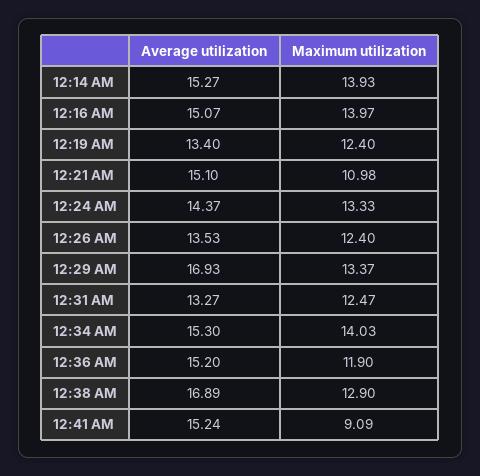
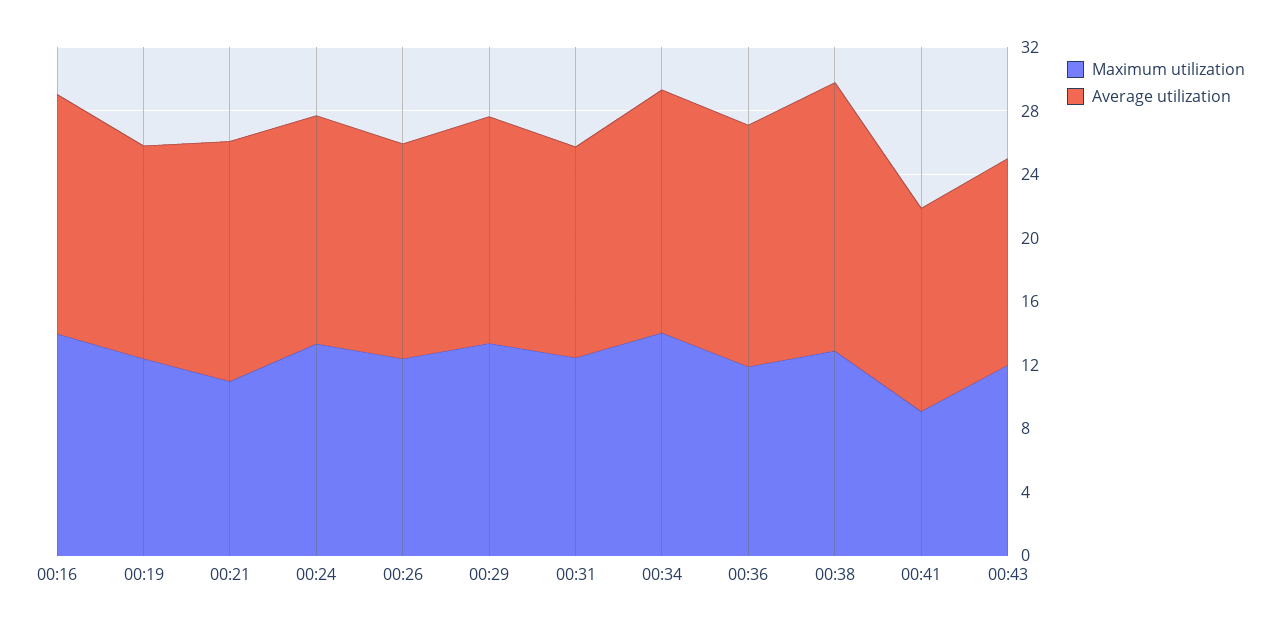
Average utilization, 12:14 AM: 15.27 -> none
Maximum utilization, 12:14 AM: 13.93 -> none
Average utilization, 12:29 AM: 16.93 -> 14
Average utilization, 12:41 AM: 15.24 -> 13
Maximum utilization, 00:43: none -> 12
Average utilization, 00:43: none -> 13

